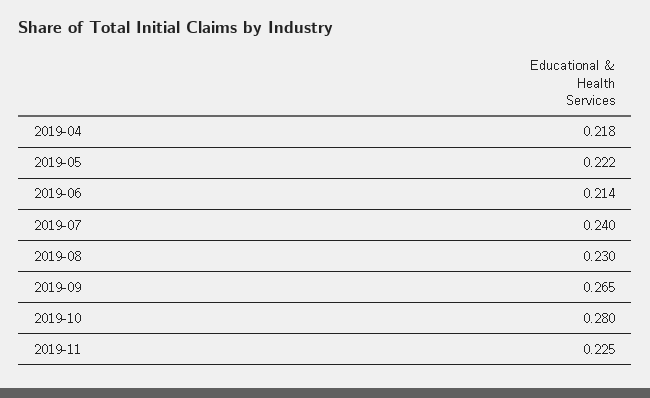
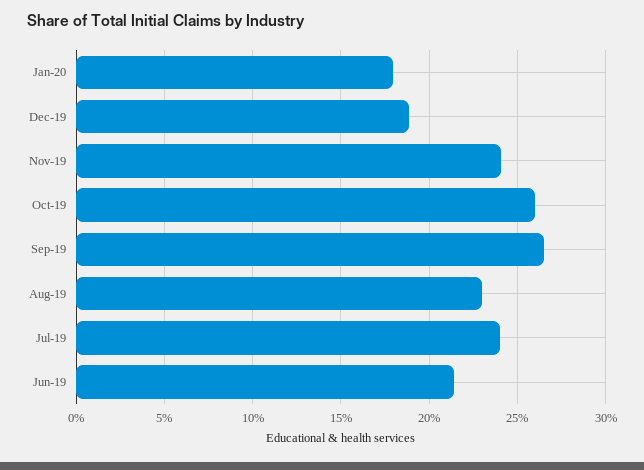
2019-04: 0.218 -> none
2019-05: 0.222 -> none
2019-10: 0.28 -> 0.26
2019-11: 0.225 -> 0.24
Jan-20: none -> 0.18
Dec-19: none -> 0.19

